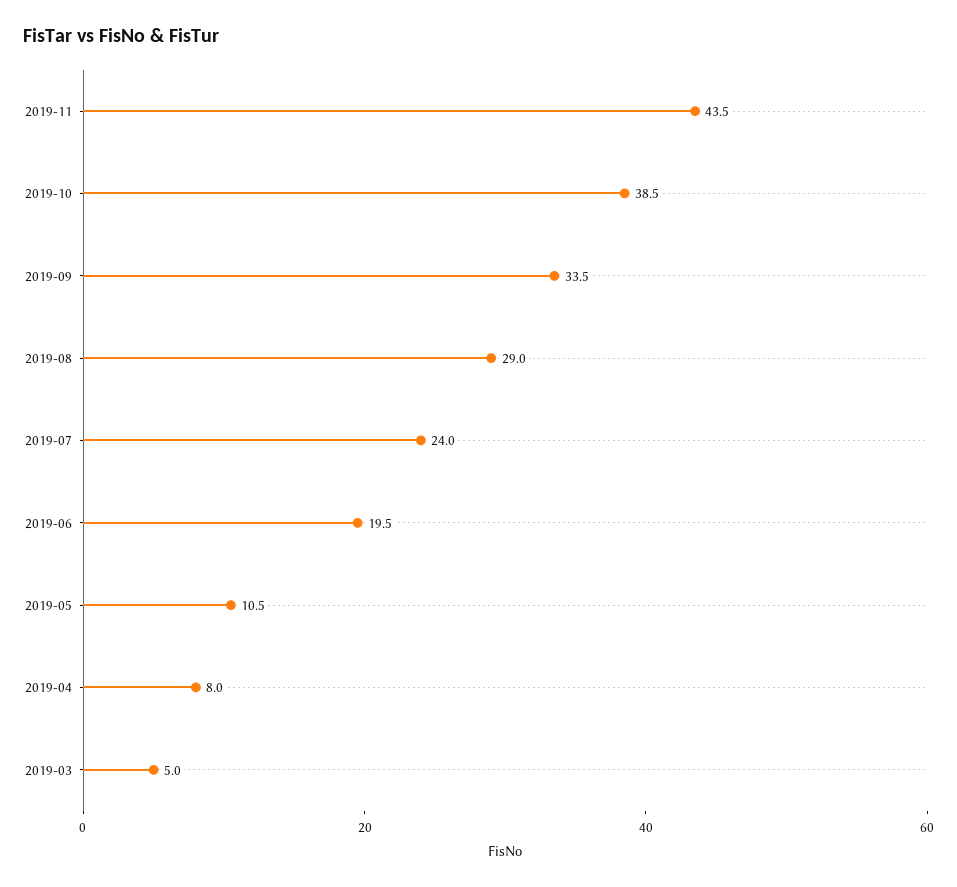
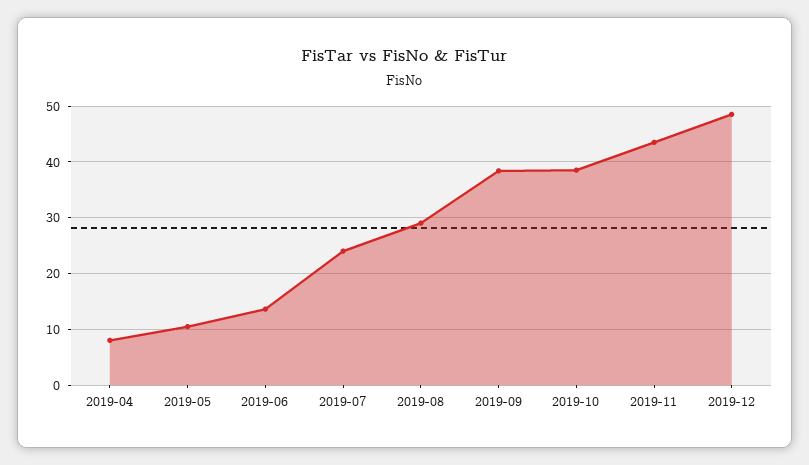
2019-09: 33.5 -> 38
2019-06: 19.5 -> 14
2019-03: 5 -> none
2019-12: none -> 48

